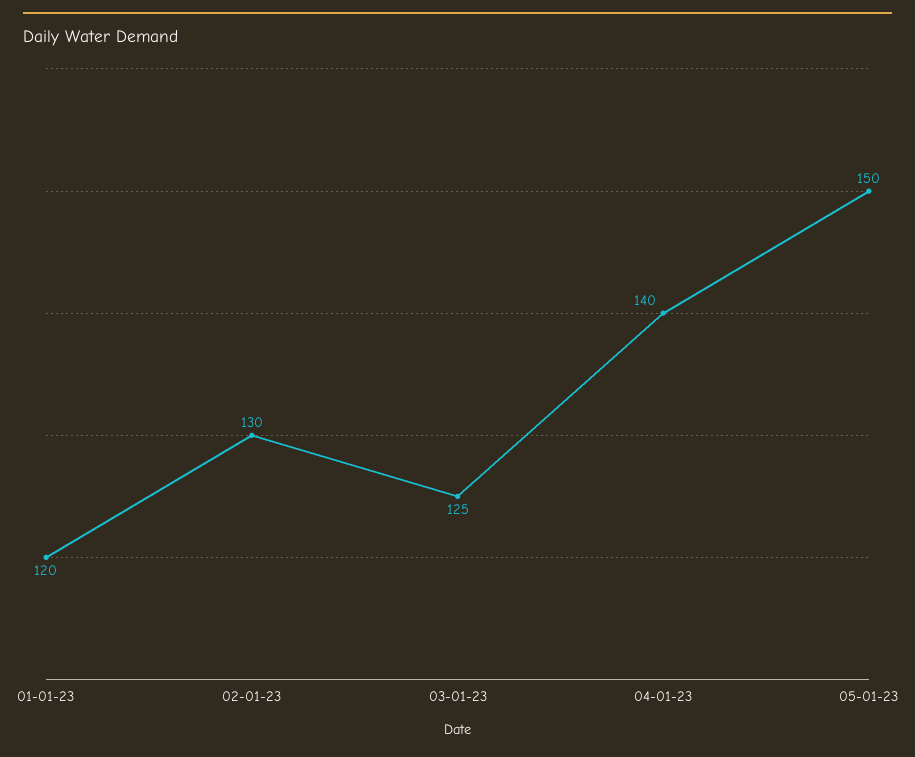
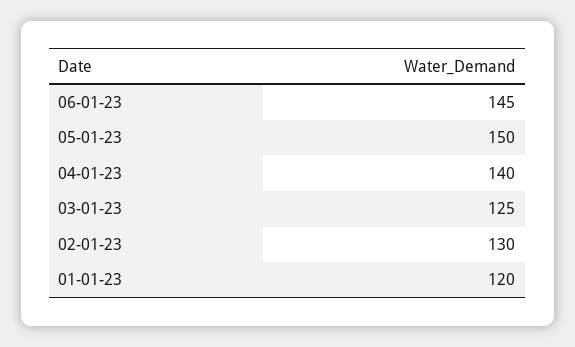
06-01-23: none -> 145

